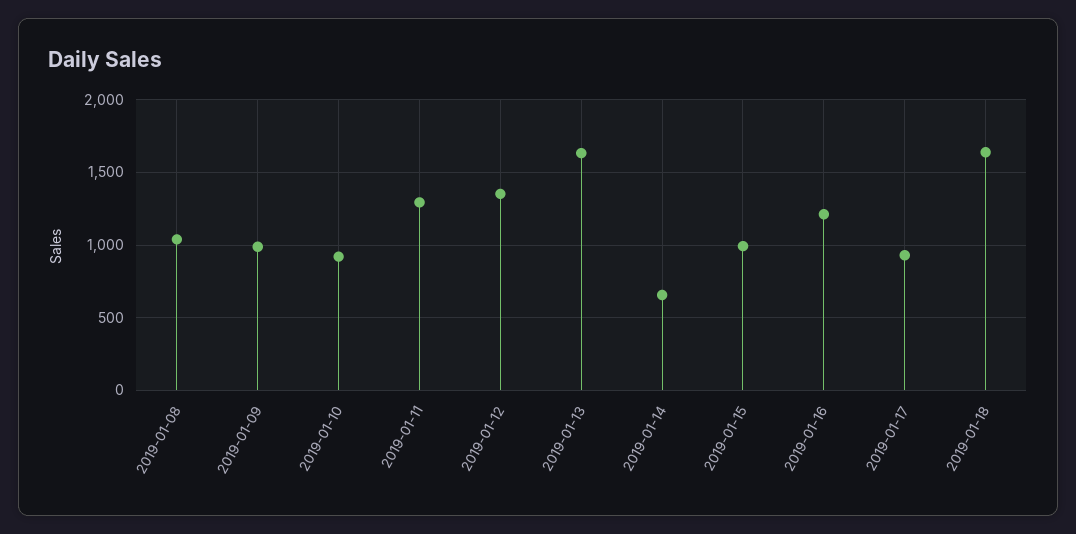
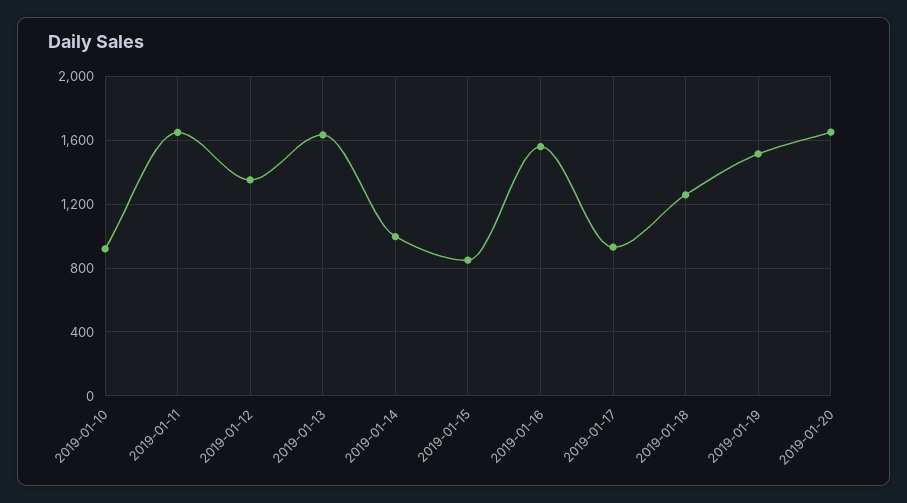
2019-01-08: 1050 -> none
2019-01-09: 1000 -> none
2019-01-11: 1300 -> 1650
2019-01-14: 650 -> 1000
2019-01-15: 1000 -> 850
2019-01-16: 1200 -> 1550
2019-01-18: 1650 -> 1250
2019-01-19: none -> 1500
2019-01-20: none -> 1650

